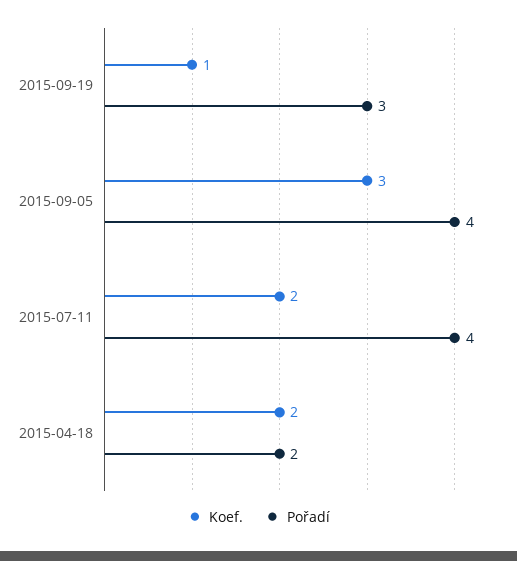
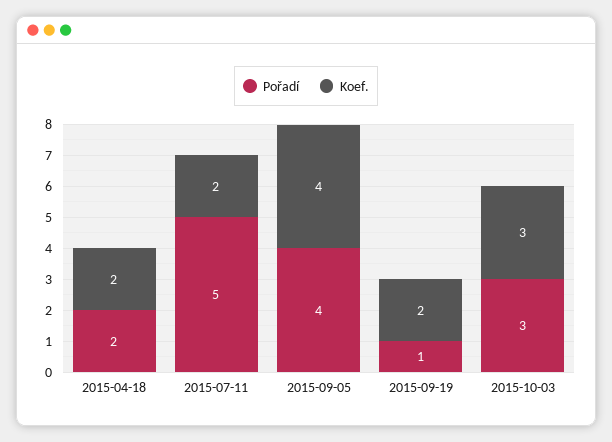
Koef., 2015-09-19: 1 -> 2
Pořadí, 2015-09-19: 3 -> 1
Koef., 2015-09-05: 3 -> 4
Pořadí, 2015-07-11: 4 -> 5
Pořadí, 2015-10-03: none -> 3
Koef., 2015-10-03: none -> 3

